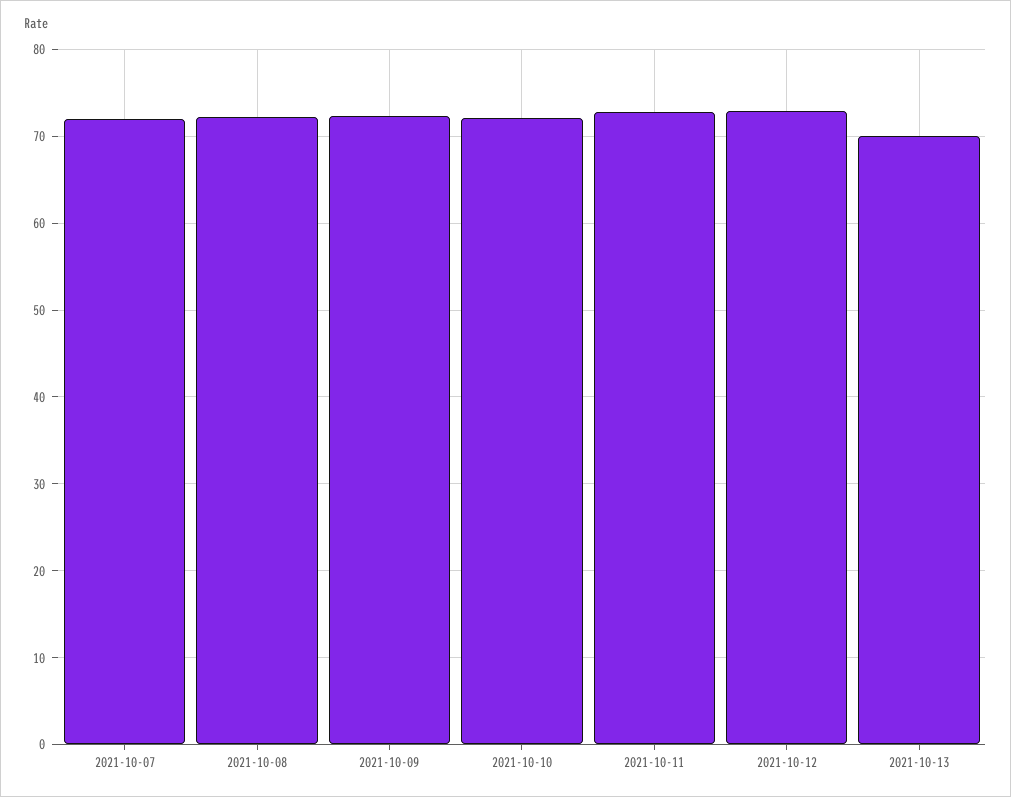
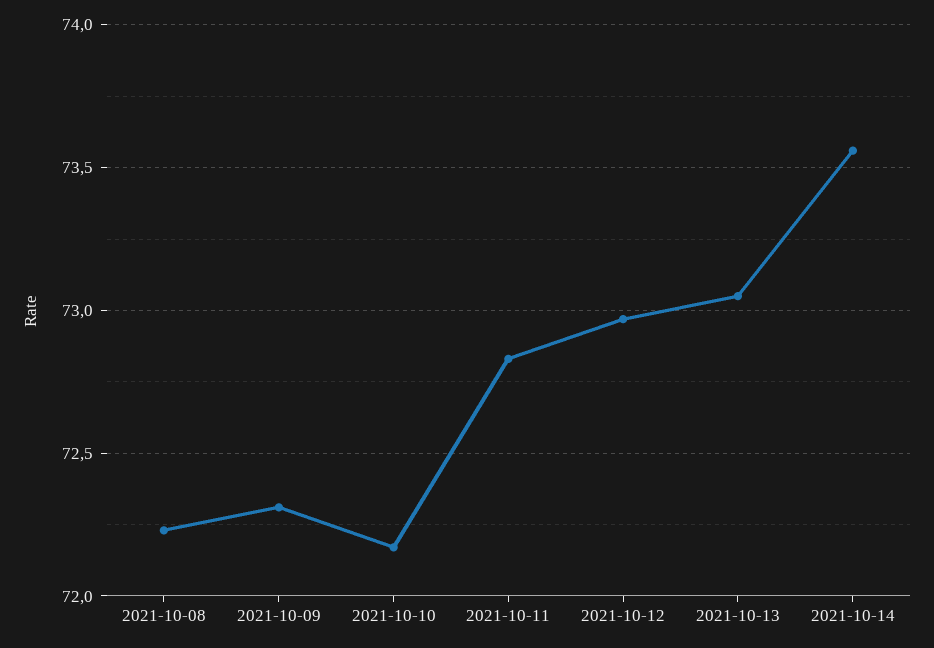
2021-10-07: 72 -> none
2021-10-13: 70 -> 73.05
2021-10-14: none -> 73.55

